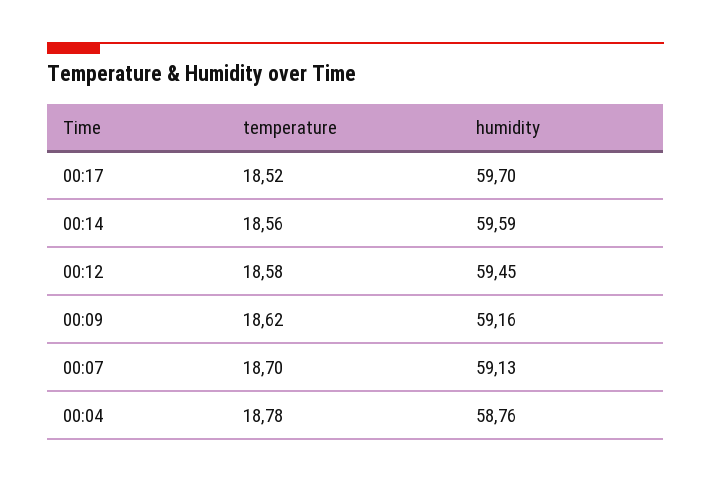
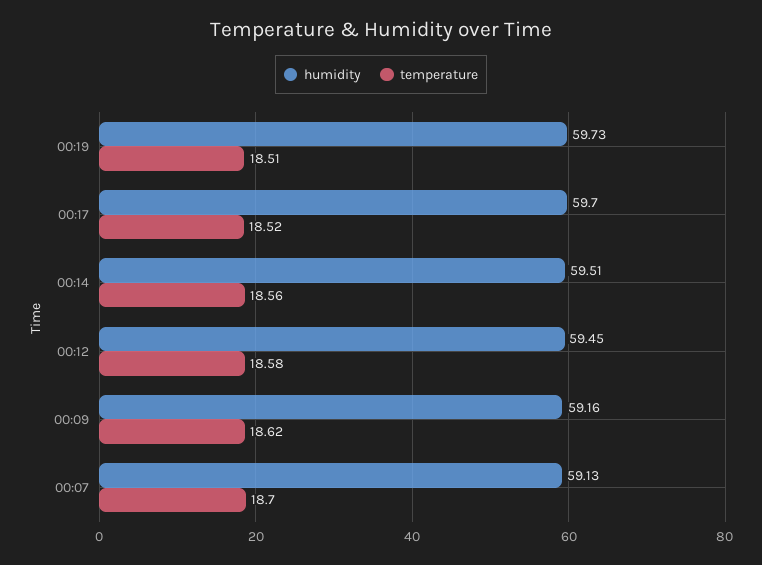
humidity, 00:14: 59.59 -> 59.51
temperature, 00:04: 18.78 -> none
humidity, 00:04: 58.76 -> none
humidity, 00:19: none -> 59.73
temperature, 00:19: none -> 18.51

